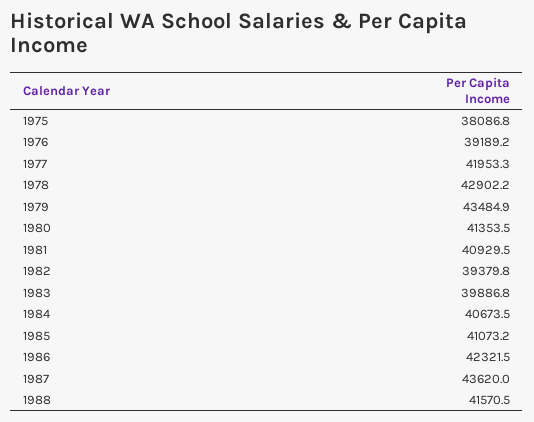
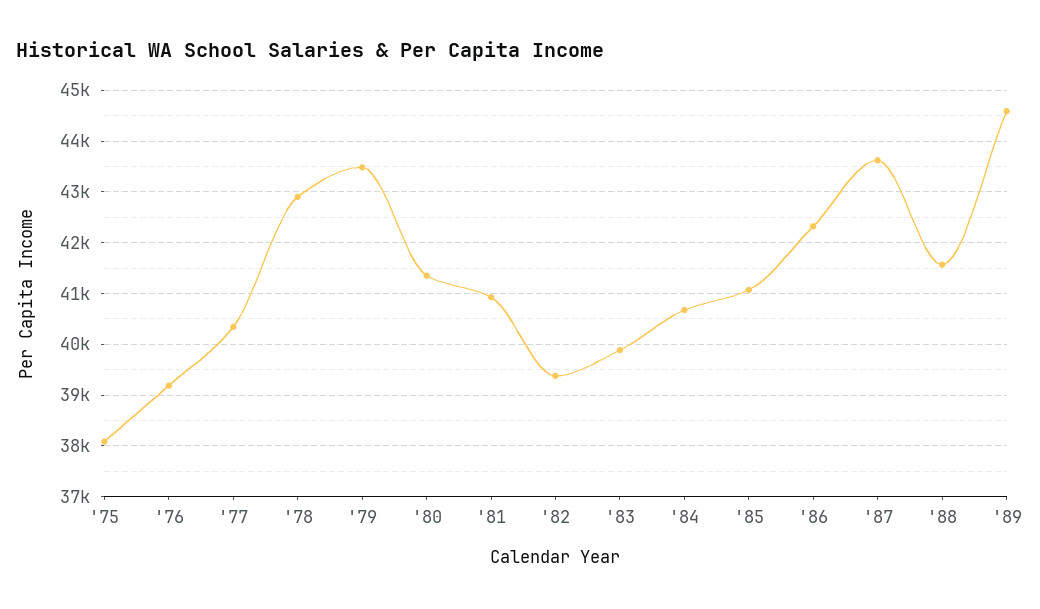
1977: 41953.3 -> 40400
'89: none -> 44600

